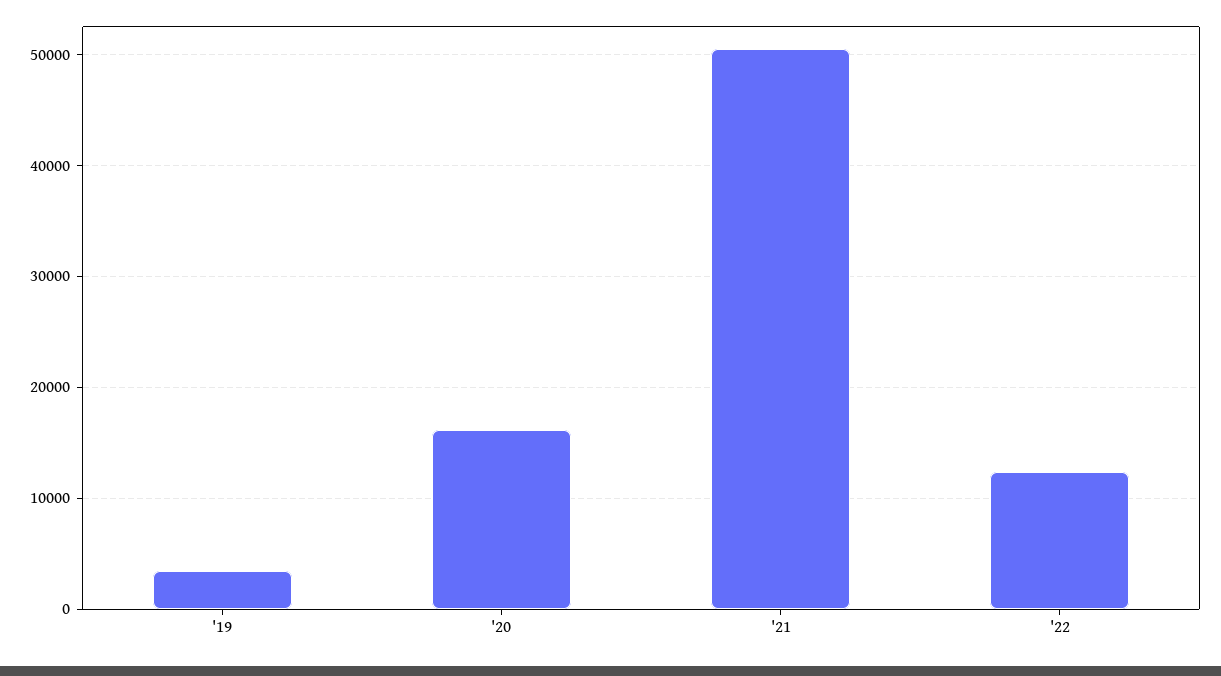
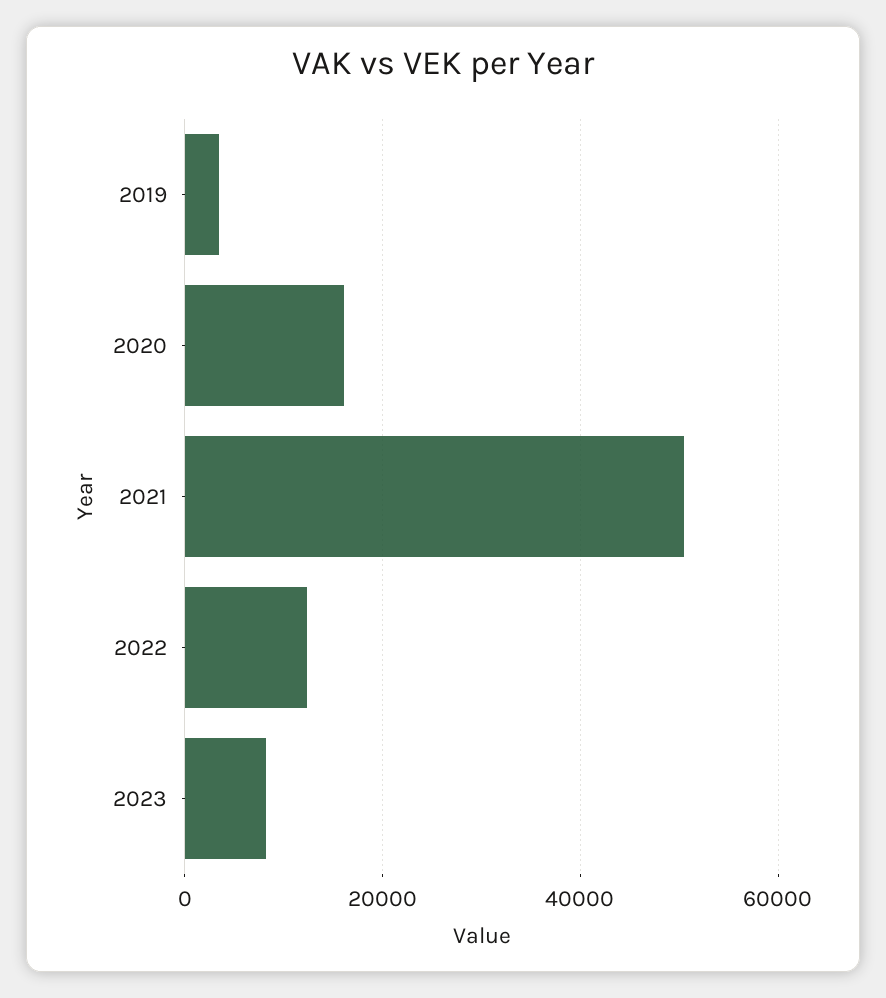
2023: none -> 8000

